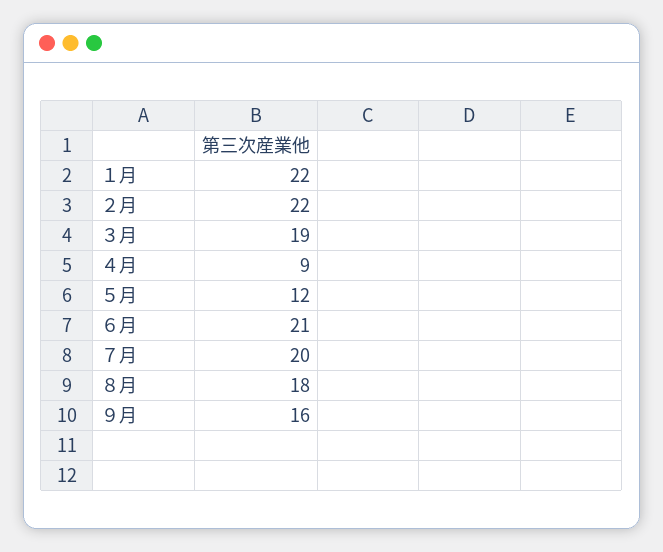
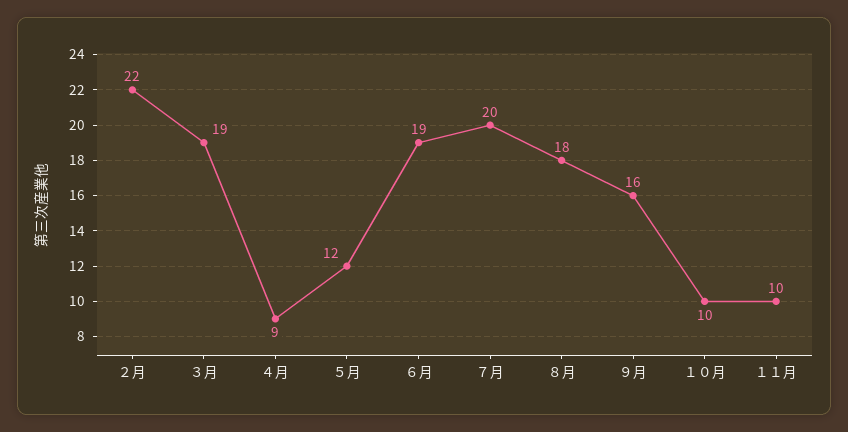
１月: 22 -> none
６月: 21 -> 19
１０月: none -> 10
１１月: none -> 10

